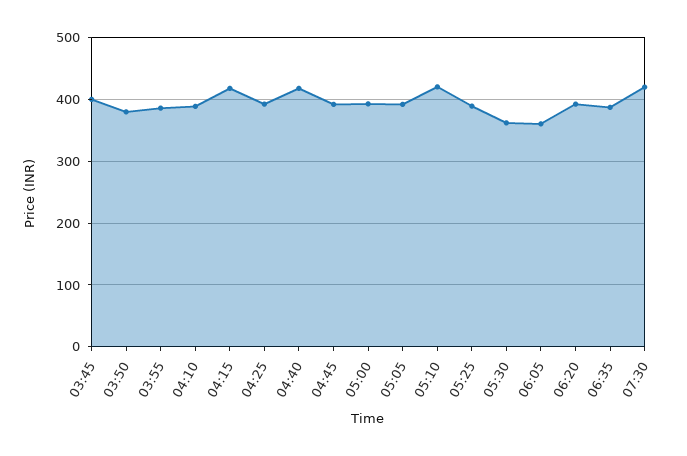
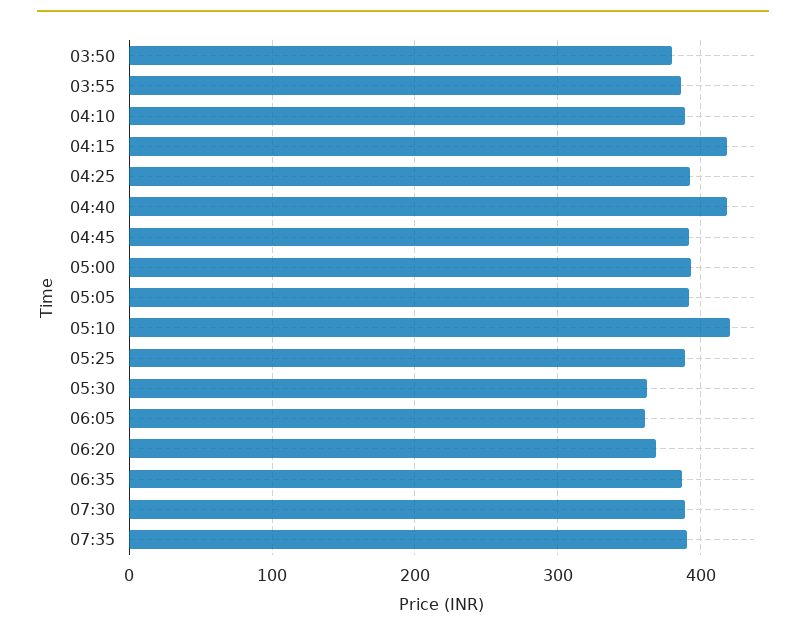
03:45: 400 -> none
06:20: 390 -> 370
07:30: 420 -> 390
07:35: none -> 390

